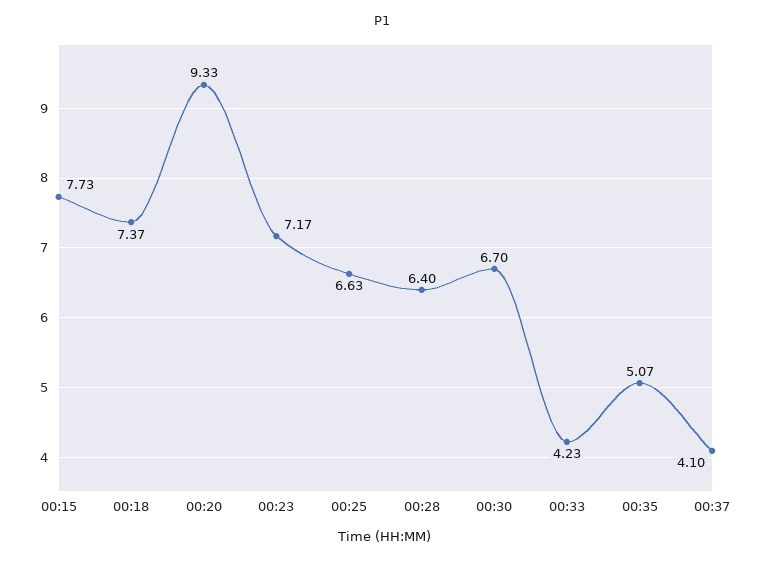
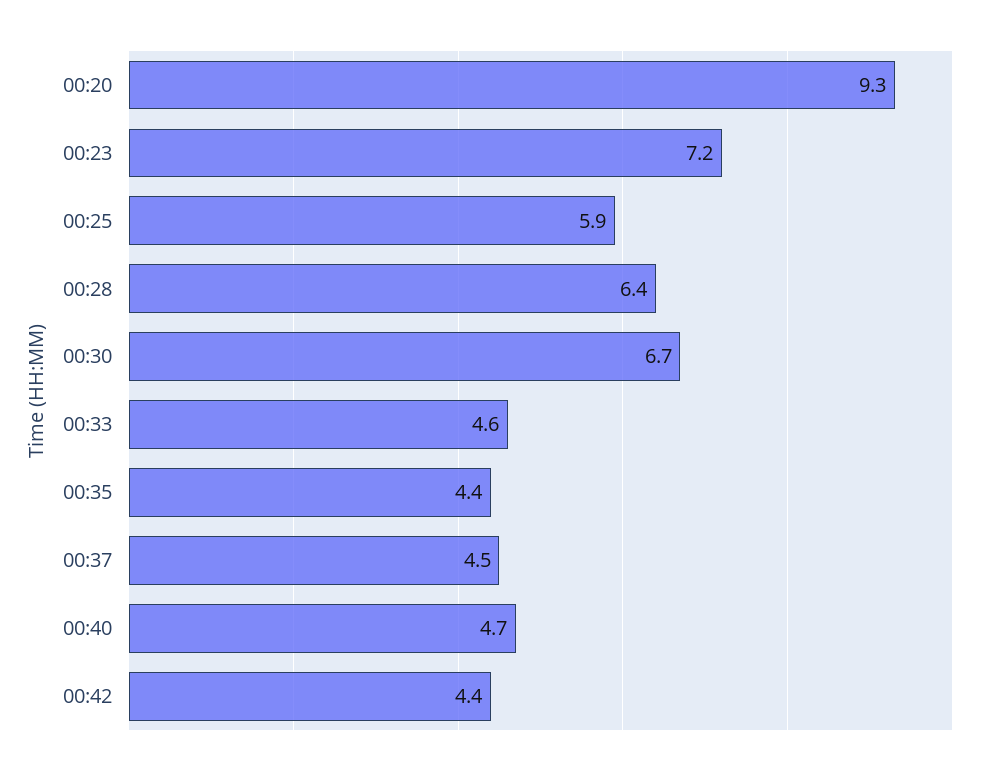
00:15: 7.73 -> none
00:18: 7.37 -> none
00:25: 6.63 -> 5.9
00:33: 4.23 -> 4.6
00:35: 5.07 -> 4.4
00:37: 4.1 -> 4.5
00:40: none -> 4.7
00:42: none -> 4.4

